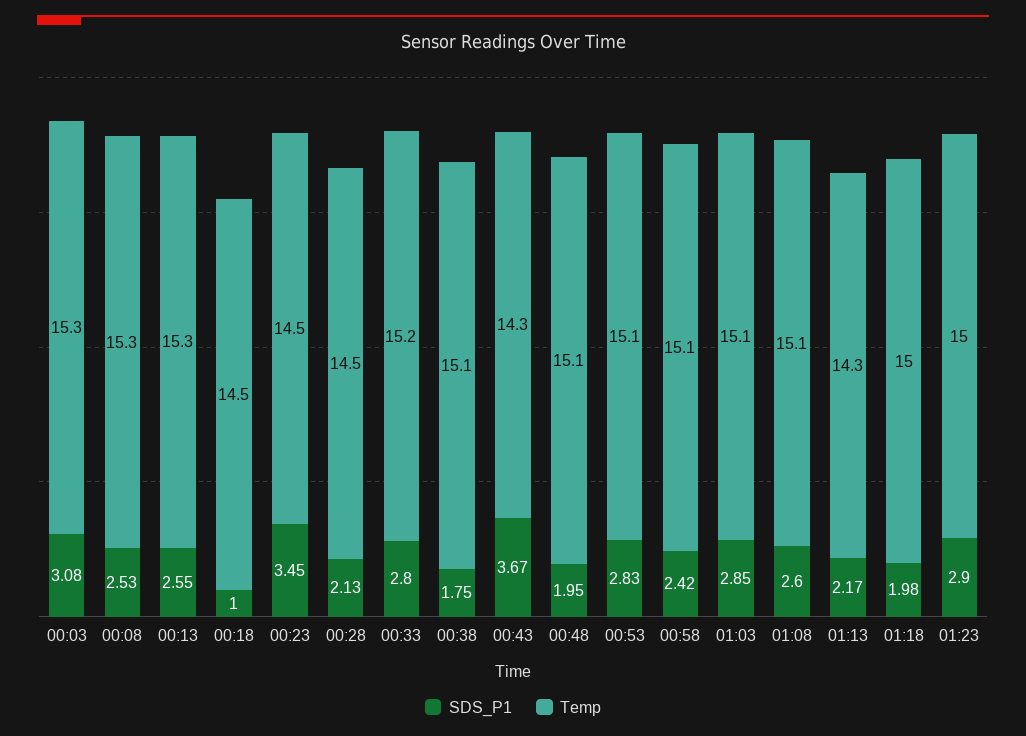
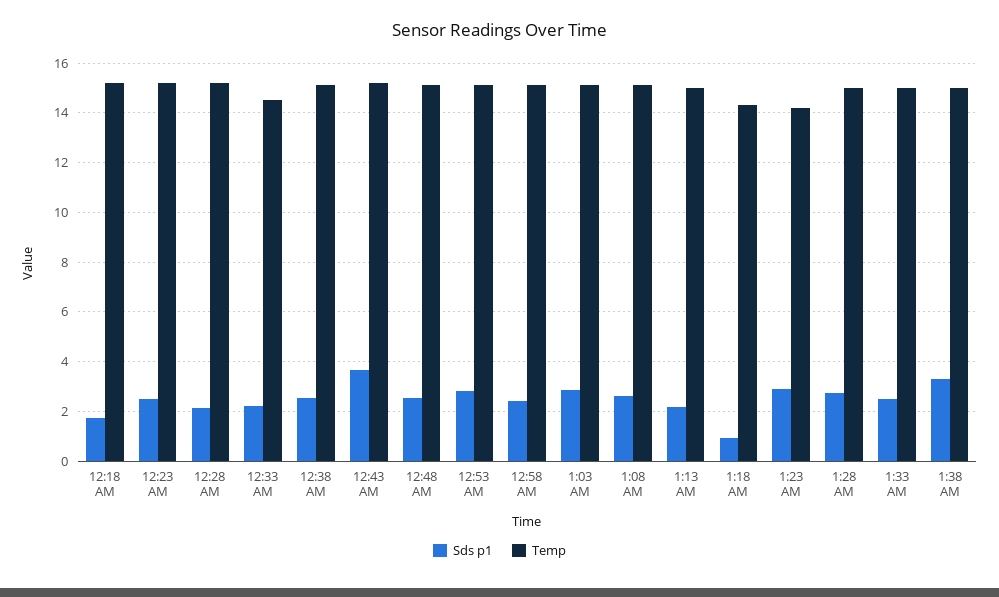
SDS_P1, 00:03: 3.08 -> none
Temp, 00:03: 15.3 -> none
SDS_P1, 00:08: 2.53 -> none
Temp, 00:08: 15.3 -> none
SDS_P1, 00:13: 2.55 -> none
Temp, 00:13: 15.3 -> none
SDS_P1, 00:18: 1 -> 1.75
Temp, 00:18: 14.5 -> 15.25
SDS_P1, 00:23: 3.45 -> 2.5
Temp, 00:23: 14.5 -> 15.25
Temp, 00:28: 14.5 -> 15.25
SDS_P1, 00:33: 2.8 -> 2.25
Temp, 00:33: 15.2 -> 14.5
SDS_P1, 00:38: 1.75 -> 2.5
Temp, 00:43: 14.3 -> 15.25
SDS_P1, 00:48: 1.95 -> 2.5
Temp, 01:13: 14.3 -> 15
SDS_P1, 01:18: 1.98 -> 1
Temp, 01:18: 15 -> 14.25
Temp, 01:23: 15 -> 14.25
SDS_P1, 1:28 AM: none -> 2.75
Temp, 1:28 AM: none -> 15
SDS_P1, 1:33 AM: none -> 2.5
Temp, 1:33 AM: none -> 15
SDS_P1, 1:38 AM: none -> 3.25
Temp, 1:38 AM: none -> 15

